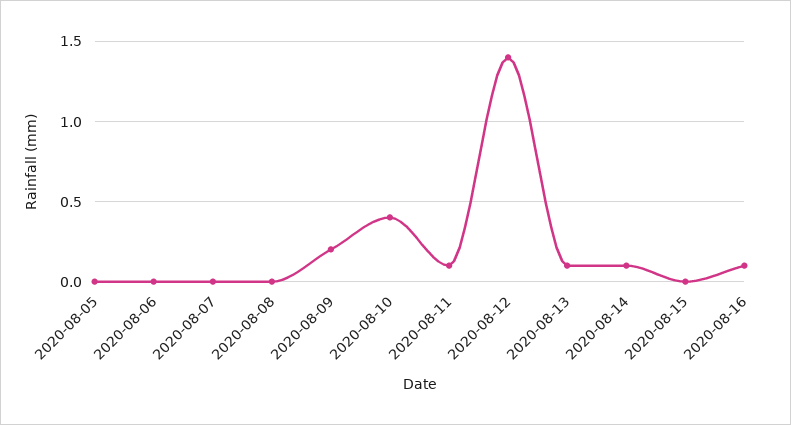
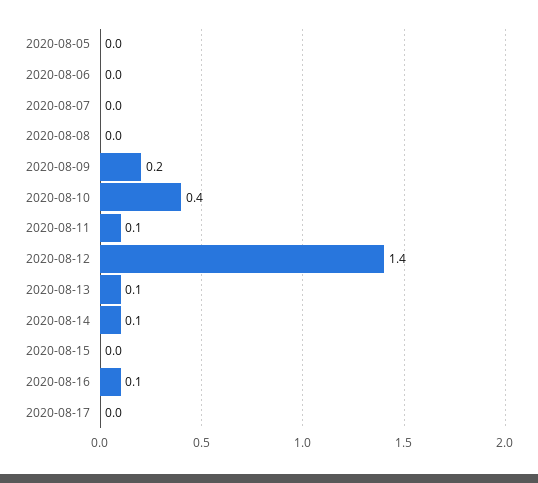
2020-08-17: none -> 0

